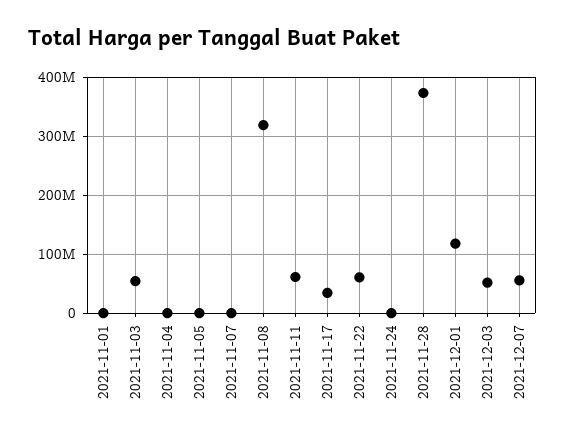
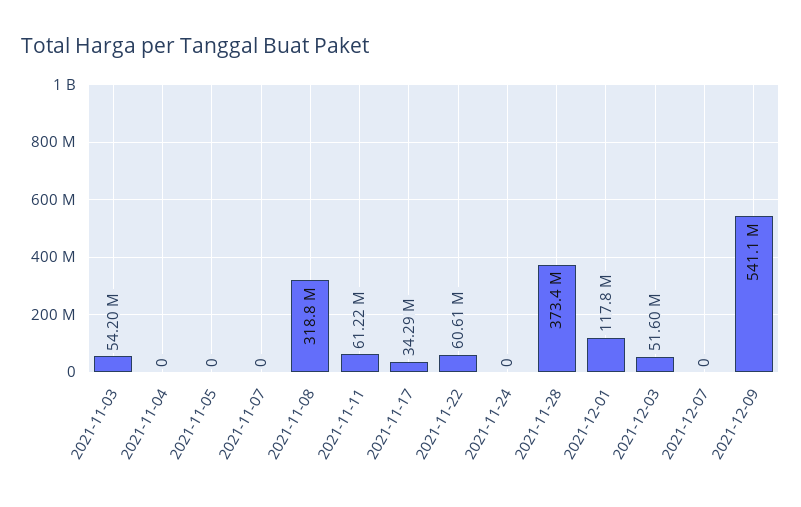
2021-11-01: 0 -> none
2021-12-07: 60000000 -> 0
2021-12-09: none -> 541100000

